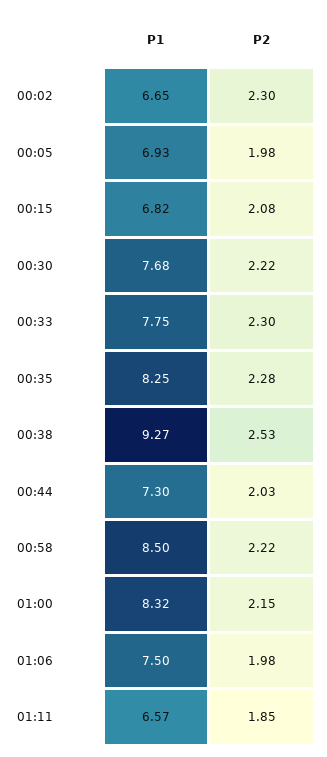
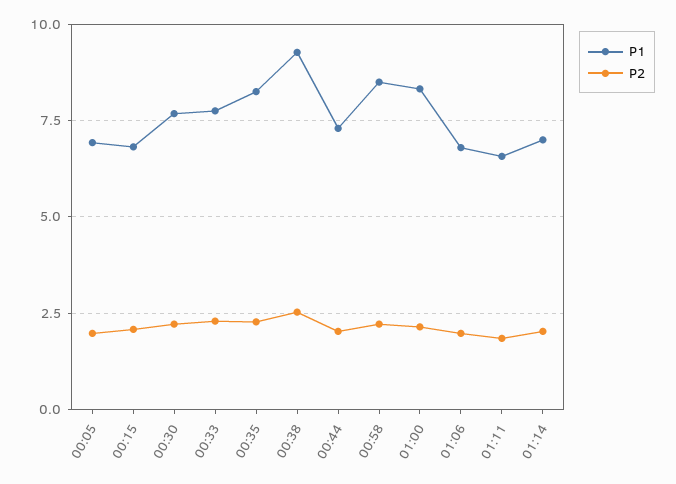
P1, 00:02: 6.65 -> none
P2, 00:02: 2.3 -> none
P1, 01:06: 7.5 -> 6.75
P1, 01:14: none -> 7
P2, 01:14: none -> 2

